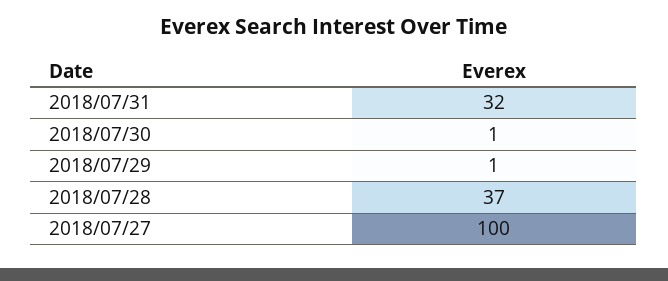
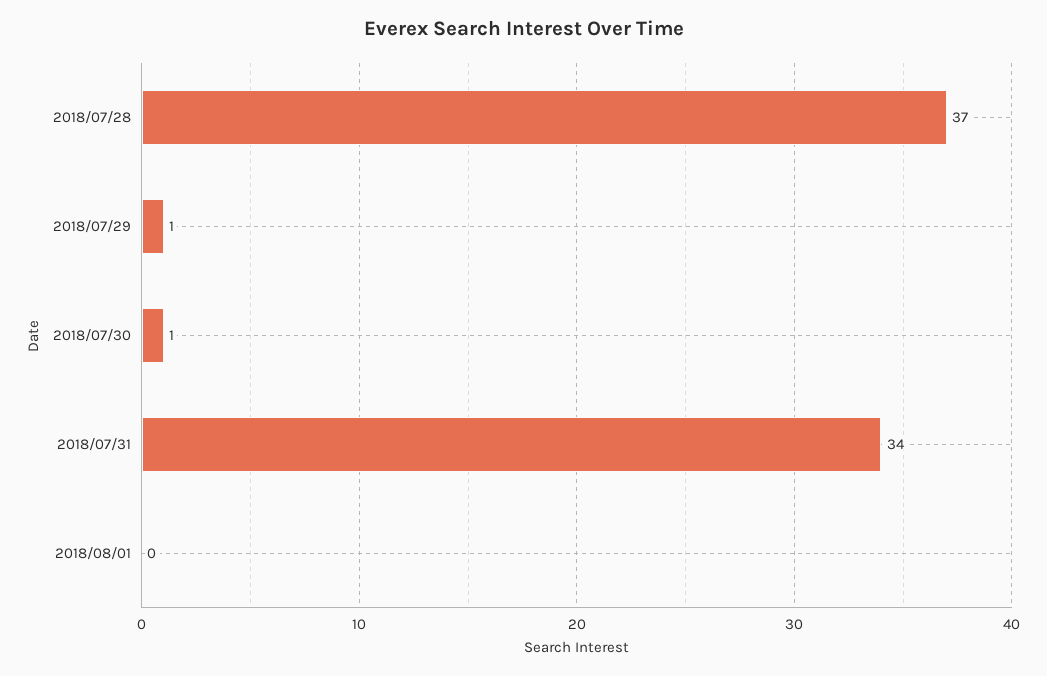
2018/07/31: 32 -> 34
2018/07/27: 100 -> none
2018/08/01: none -> 0

